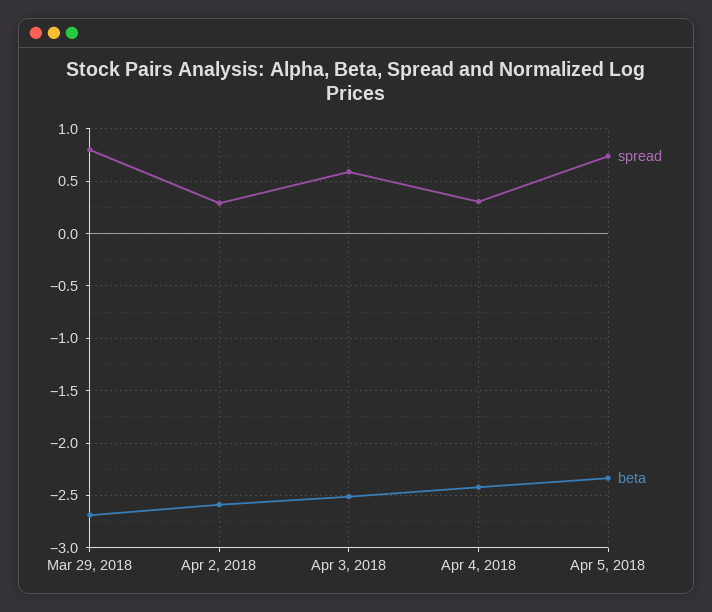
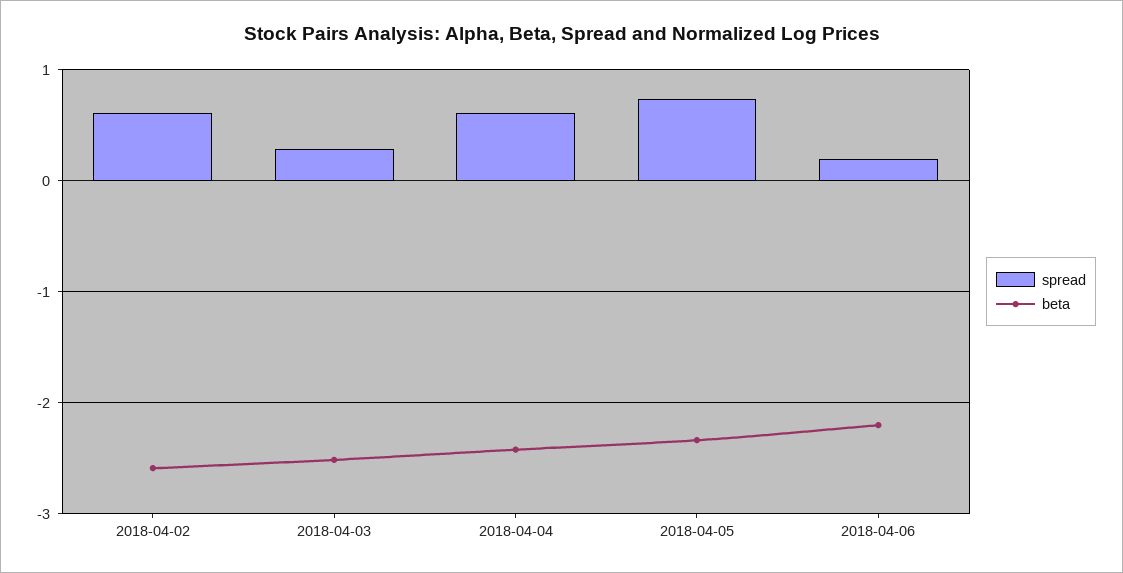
spread, Mar 29, 2018: 0.8 -> none
beta, Mar 29, 2018: -2.7 -> none
spread, Apr 2, 2018: 0.3 -> 0.6
spread, Apr 3, 2018: 0.6 -> 0.3
spread, Apr 4, 2018: 0.3 -> 0.6
spread, 2018-04-06: none -> 0.2
beta, 2018-04-06: none -> -2.2

